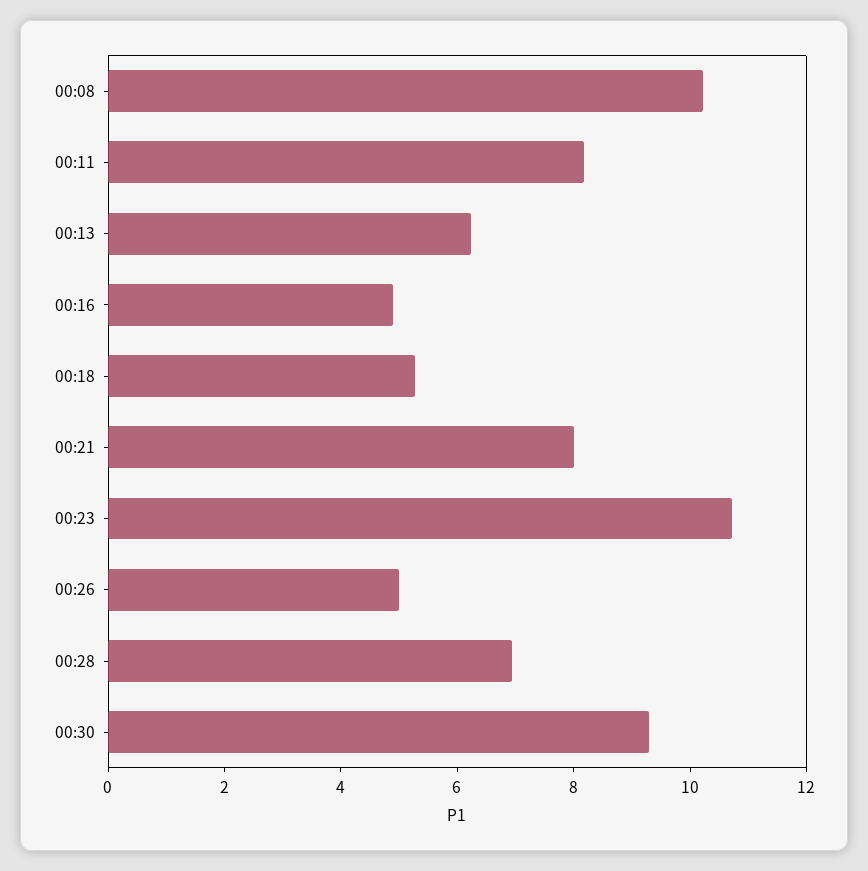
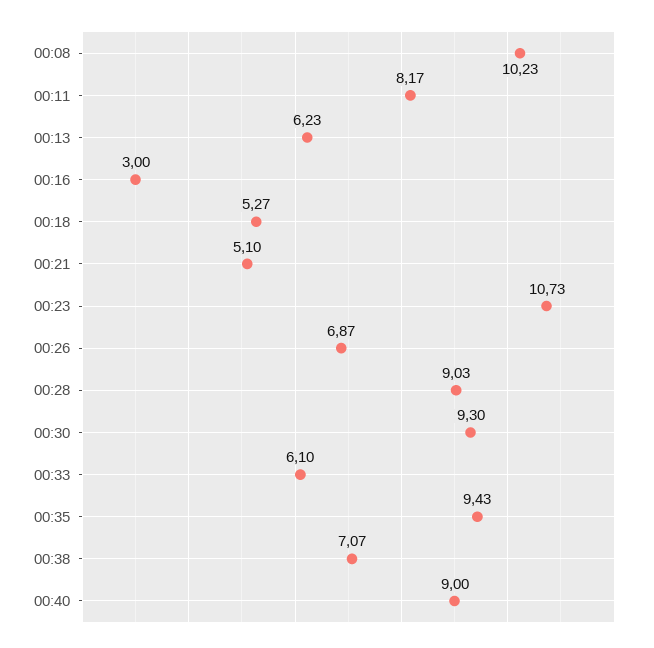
00:16: 5 -> 3
00:21: 8 -> 5.1
00:26: 5 -> 6.87
00:28: 7 -> 9.03
00:33: none -> 6.1
00:35: none -> 9.43
00:38: none -> 7.07
00:40: none -> 9

